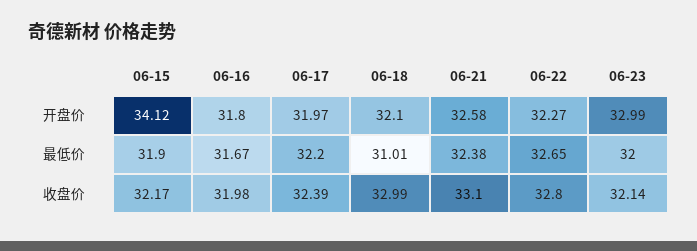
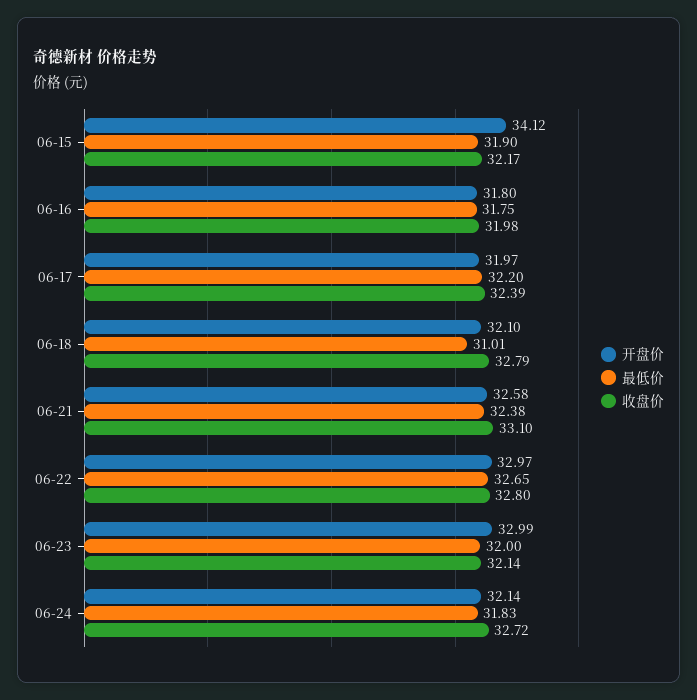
开盘价, 06-22: 32.27 -> 32.97
最低价, 06-16: 31.67 -> 31.75
收盘价, 06-18: 32.99 -> 32.79
开盘价, 06-24: none -> 32.14
最低价, 06-24: none -> 31.83
收盘价, 06-24: none -> 32.72

